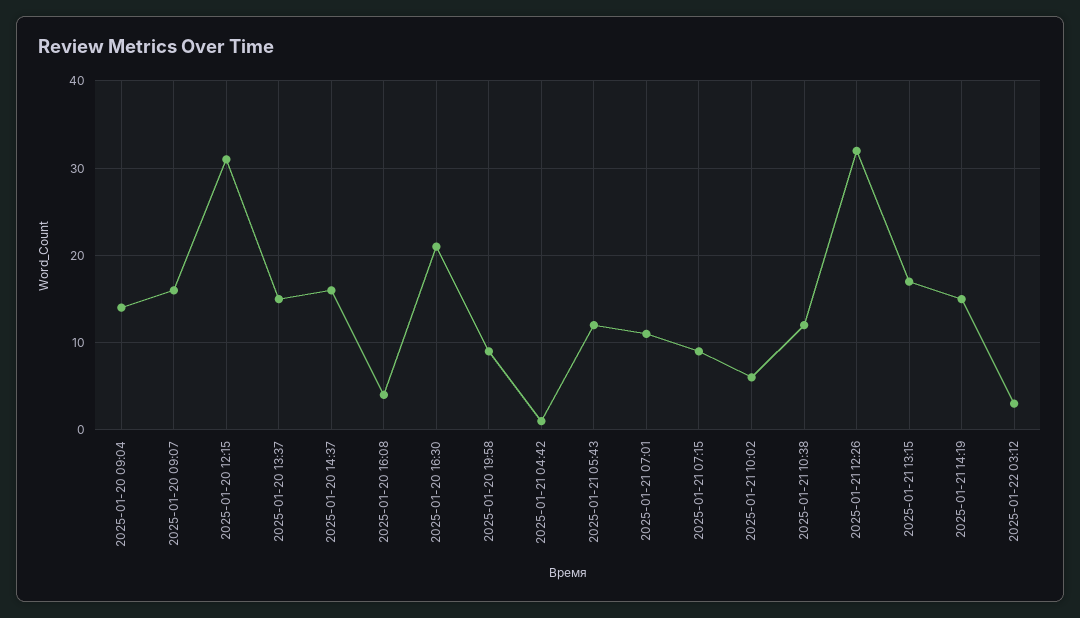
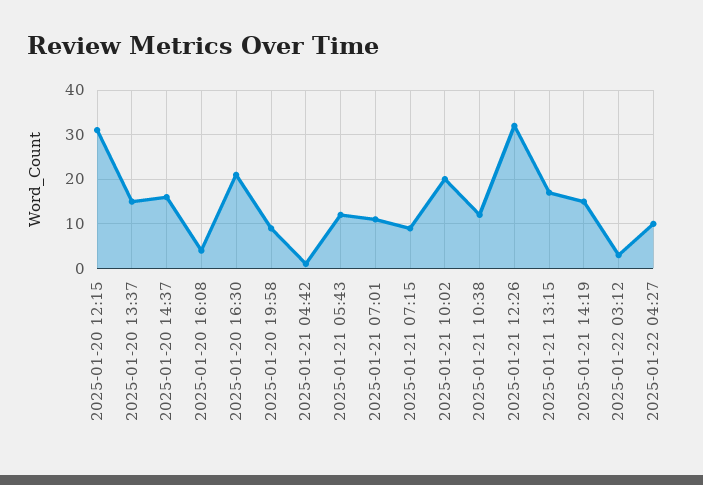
2025-01-20 09:04: 14 -> none
2025-01-20 09:07: 16 -> none
2025-01-21 10:02: 6 -> 20
2025-01-22 04:27: none -> 10

